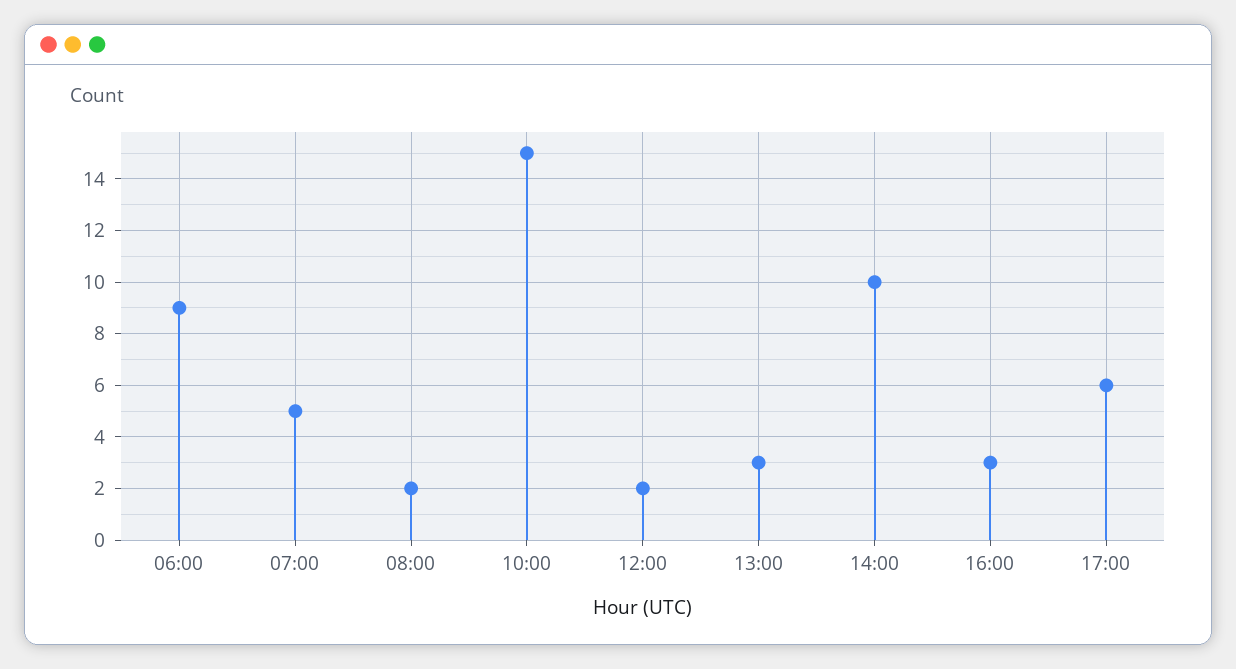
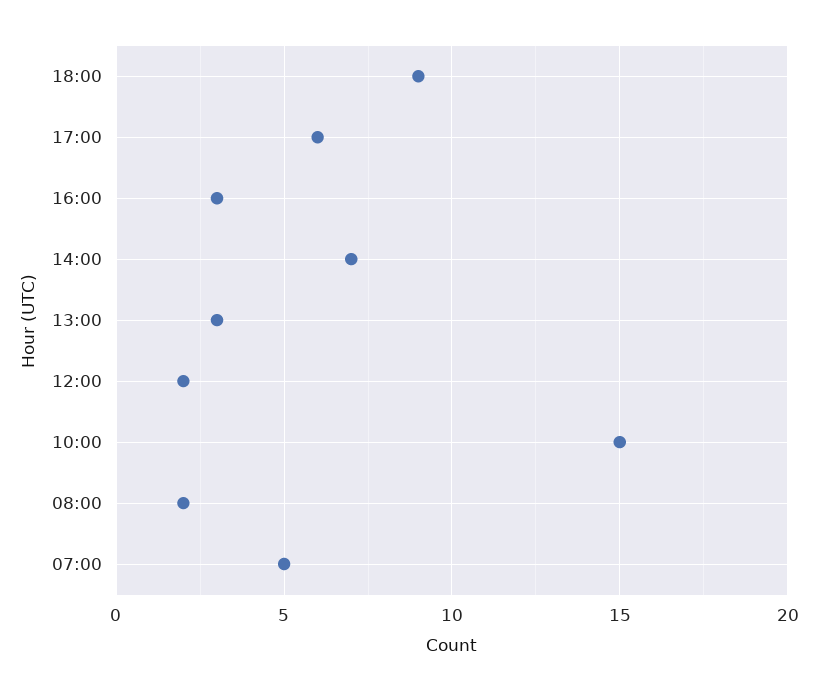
06:00: 9 -> none
14:00: 10 -> 7
18:00: none -> 9

